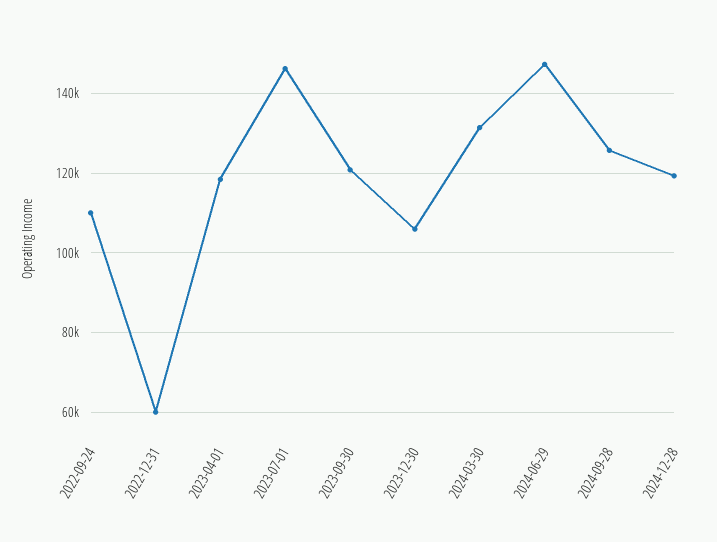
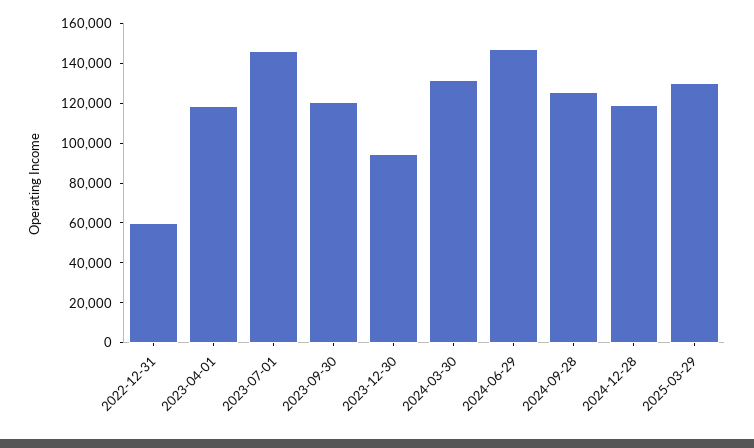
2022-09-24: 110000 -> none
2023-12-30: 106000 -> 95000
2025-03-29: none -> 130000

